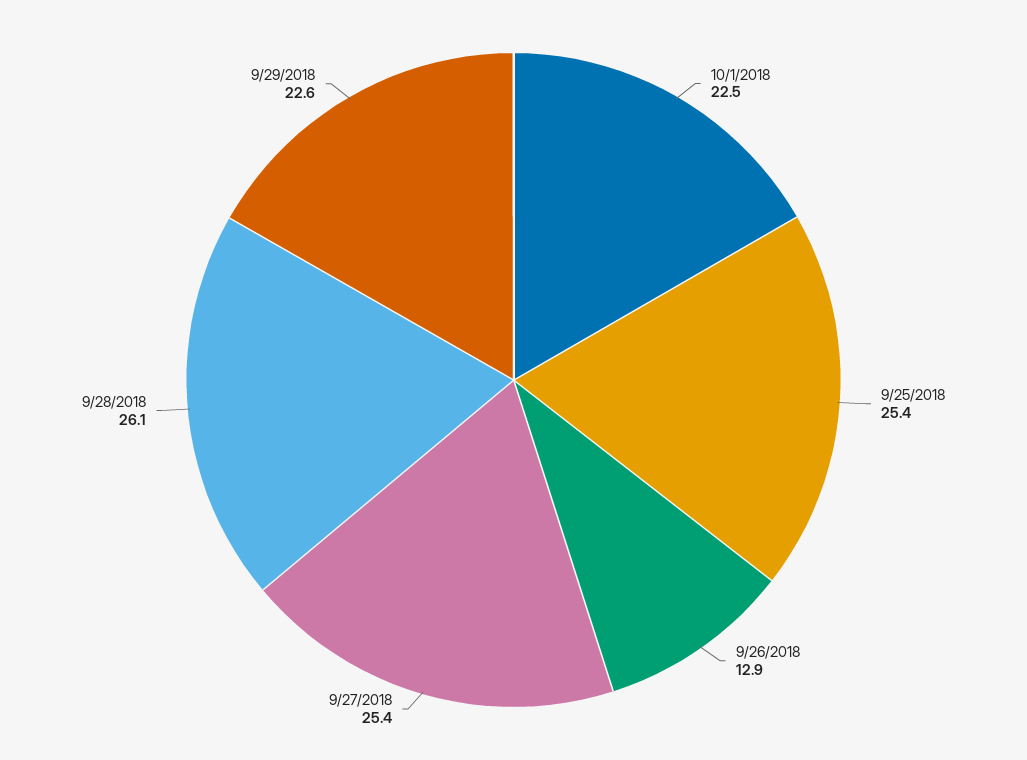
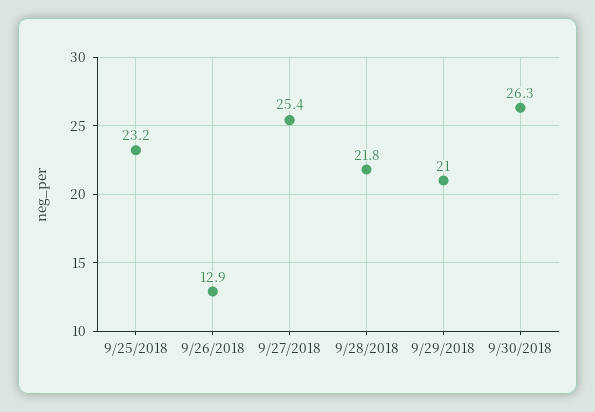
10/1/2018: 22.5 -> none
9/25/2018: 25.4 -> 23.2
9/28/2018: 26.1 -> 21.8
9/29/2018: 22.6 -> 21
9/30/2018: none -> 26.3

